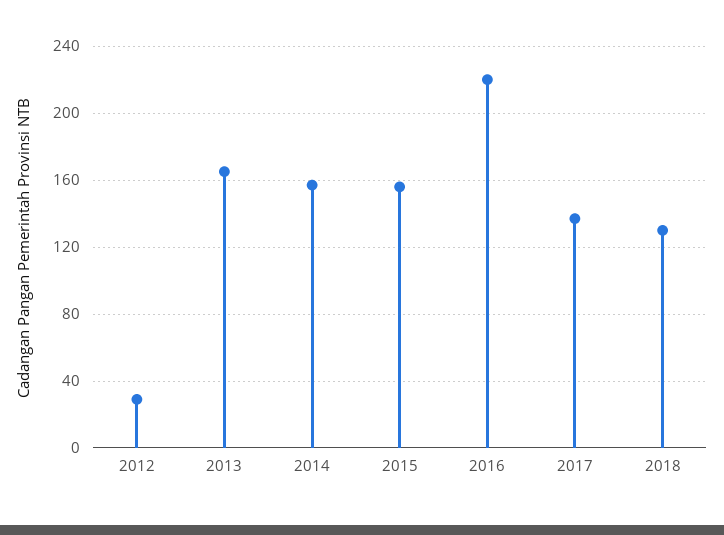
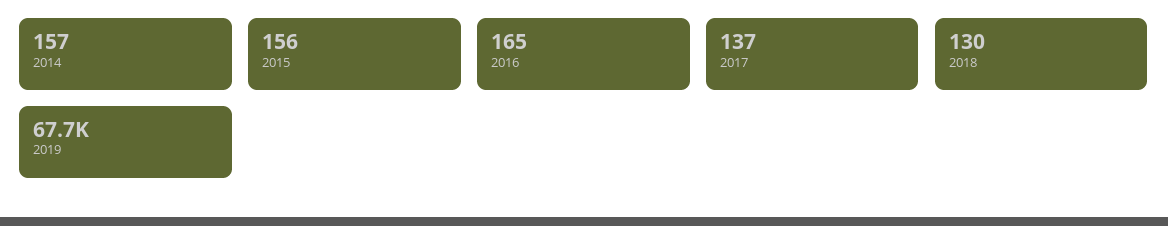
2012: 30 -> none
2013: 165 -> none
2016: 220 -> 165
2019: none -> 67700

